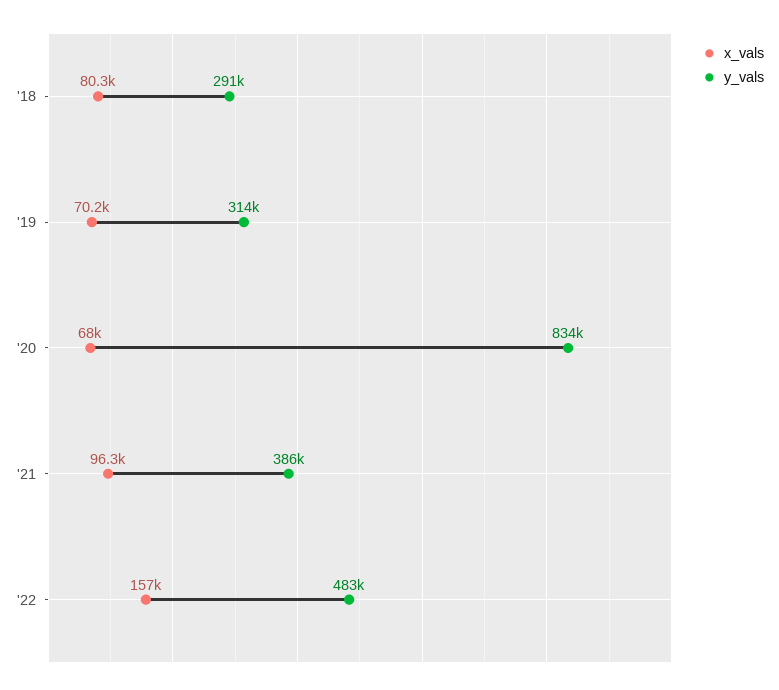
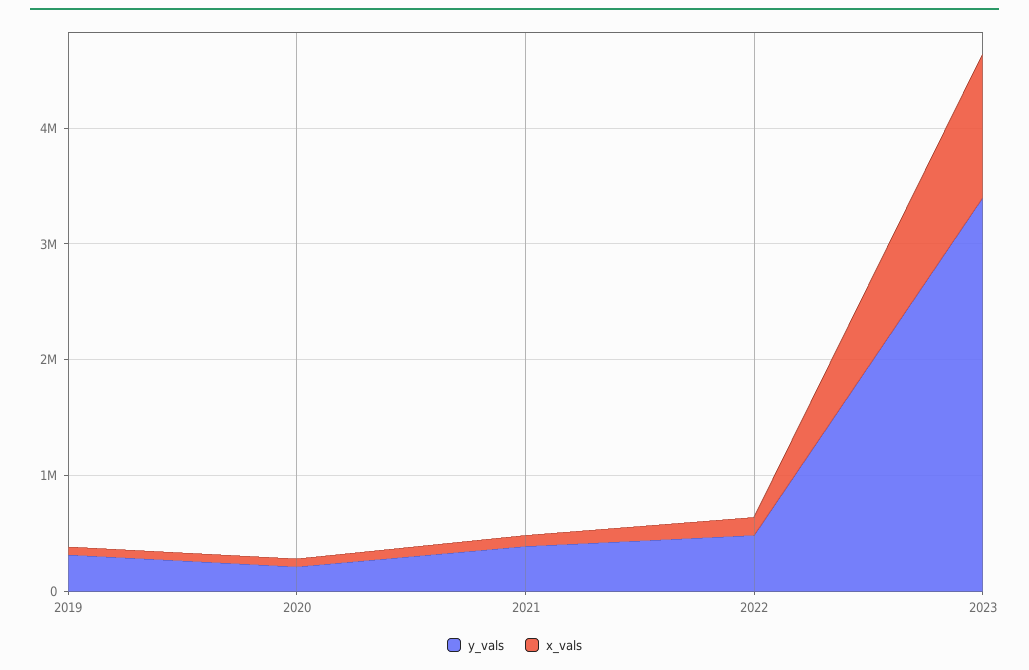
x_vals, '18: 80300 -> none
y_vals, '18: 291000 -> none
y_vals, '20: 834000 -> 200000
y_vals, 2023: none -> 3400000
x_vals, 2023: none -> 1200000

